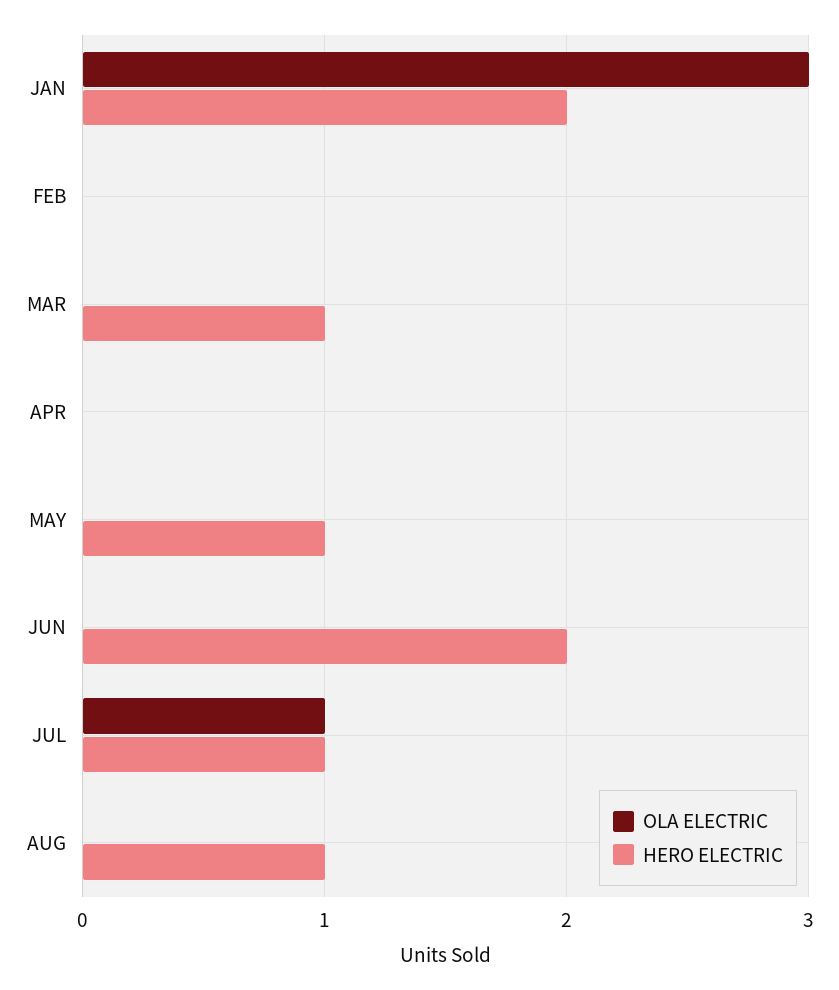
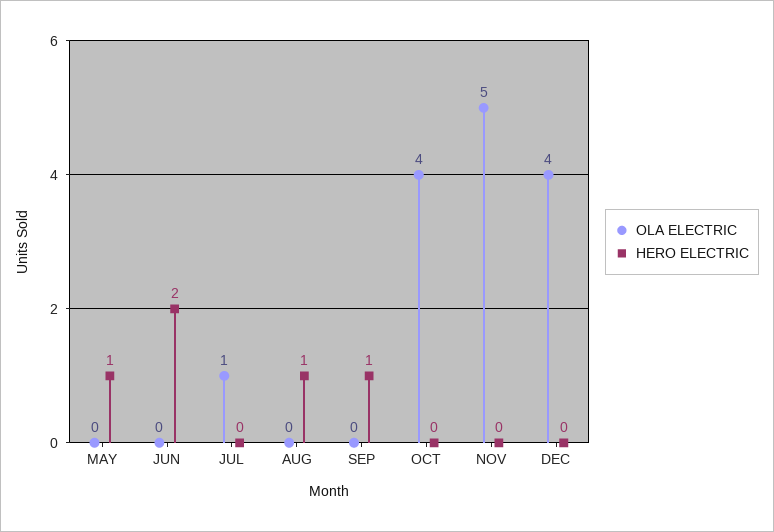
OLA ELECTRIC, JAN: 3 -> none
HERO ELECTRIC, JAN: 2 -> none
OLA ELECTRIC, FEB: 0 -> none
HERO ELECTRIC, FEB: 0 -> none
OLA ELECTRIC, MAR: 0 -> none
HERO ELECTRIC, MAR: 1 -> none
OLA ELECTRIC, APR: 0 -> none
HERO ELECTRIC, APR: 0 -> none
HERO ELECTRIC, JUL: 1 -> 0
OLA ELECTRIC, SEP: none -> 0
HERO ELECTRIC, SEP: none -> 1
OLA ELECTRIC, OCT: none -> 4
HERO ELECTRIC, OCT: none -> 0
OLA ELECTRIC, NOV: none -> 5
HERO ELECTRIC, NOV: none -> 0
OLA ELECTRIC, DEC: none -> 4
HERO ELECTRIC, DEC: none -> 0

